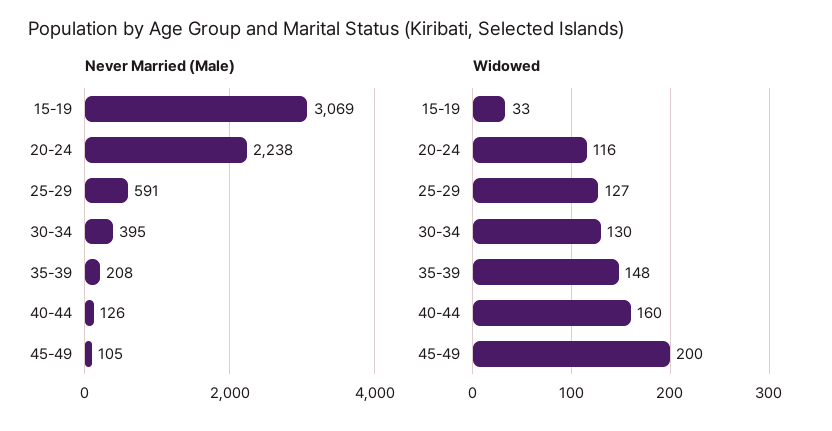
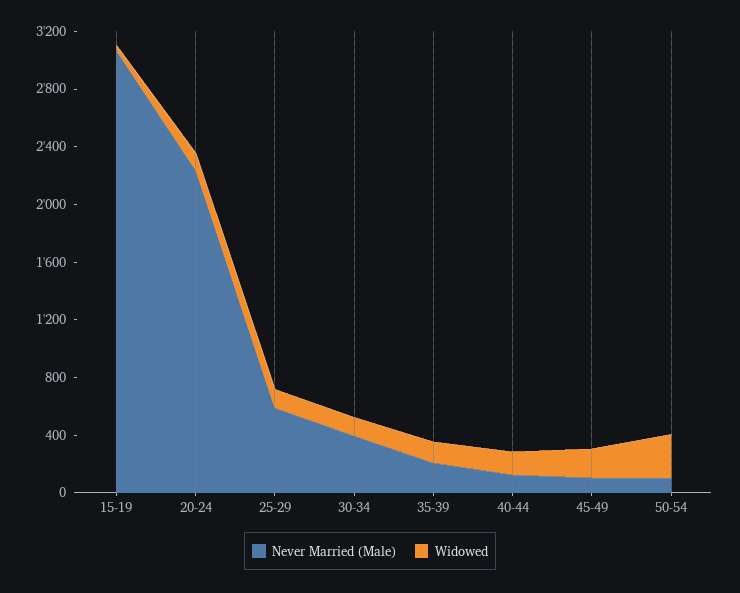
Never Married (Male), 50-54: none -> 100
Widowed, 50-54: none -> 300

